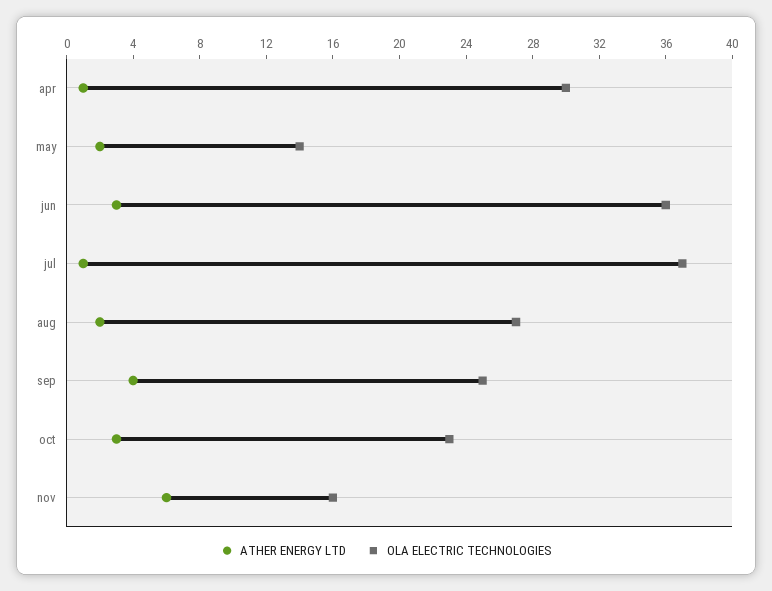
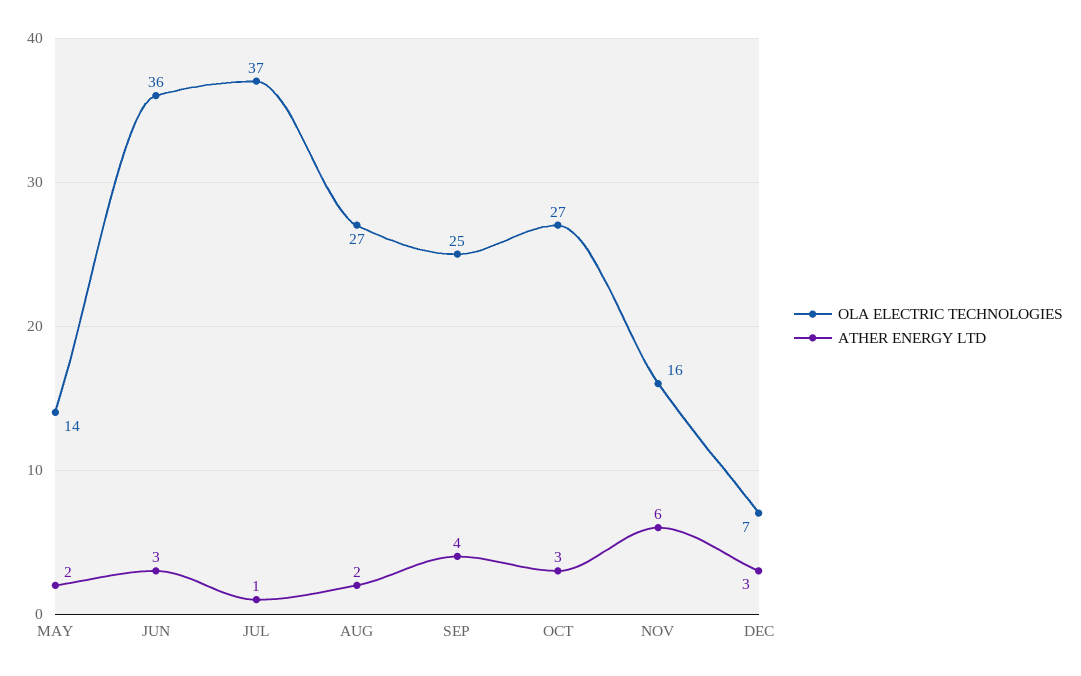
ATHER ENERGY LTD, apr: 1 -> none
OLA ELECTRIC TECHNOLOGIES, apr: 30 -> none
OLA ELECTRIC TECHNOLOGIES, oct: 23 -> 27
OLA ELECTRIC TECHNOLOGIES, DEC: none -> 7
ATHER ENERGY LTD, DEC: none -> 3

